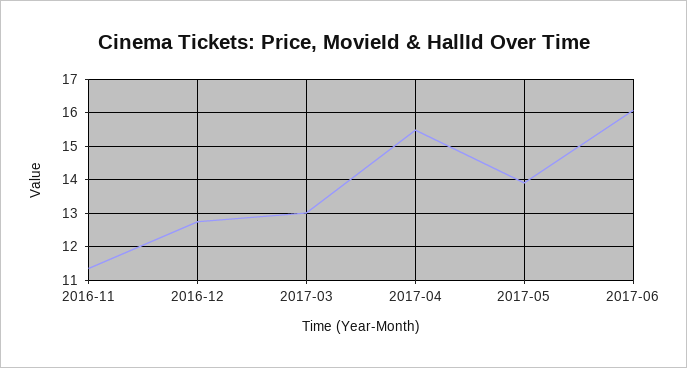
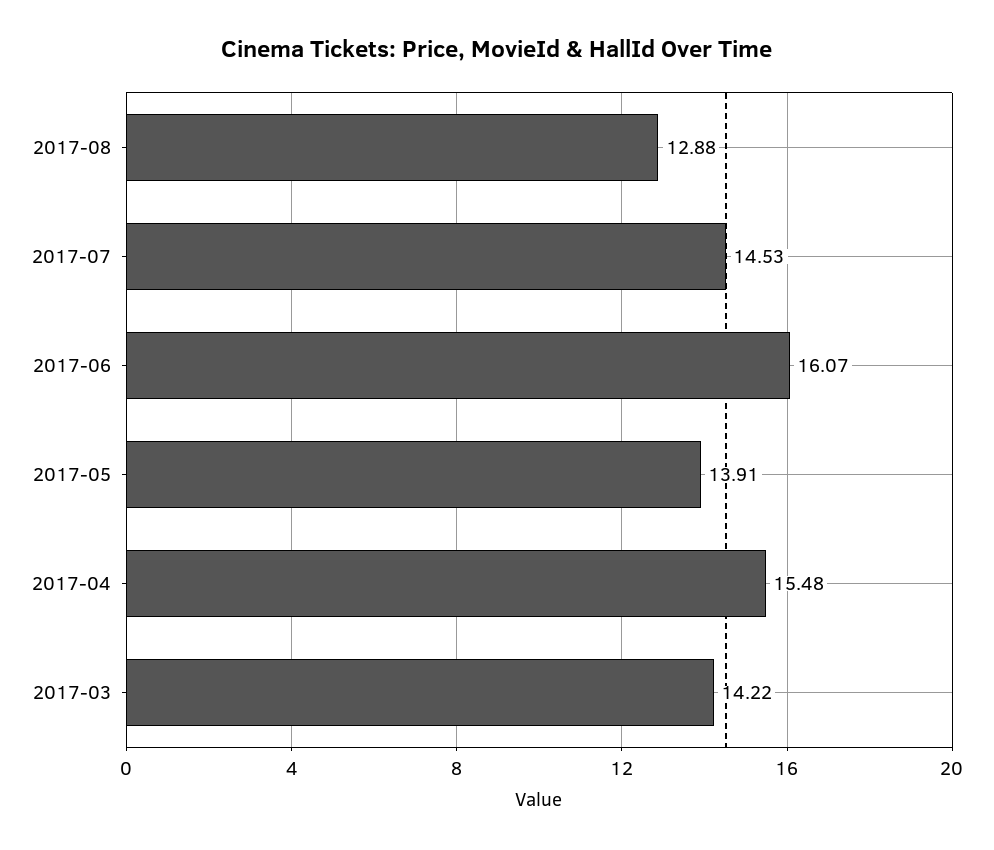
2016-11: 11.4 -> none
2016-12: 12.8 -> none
2017-03: 13 -> 14.22
2017-08: none -> 12.88
2017-07: none -> 14.53

